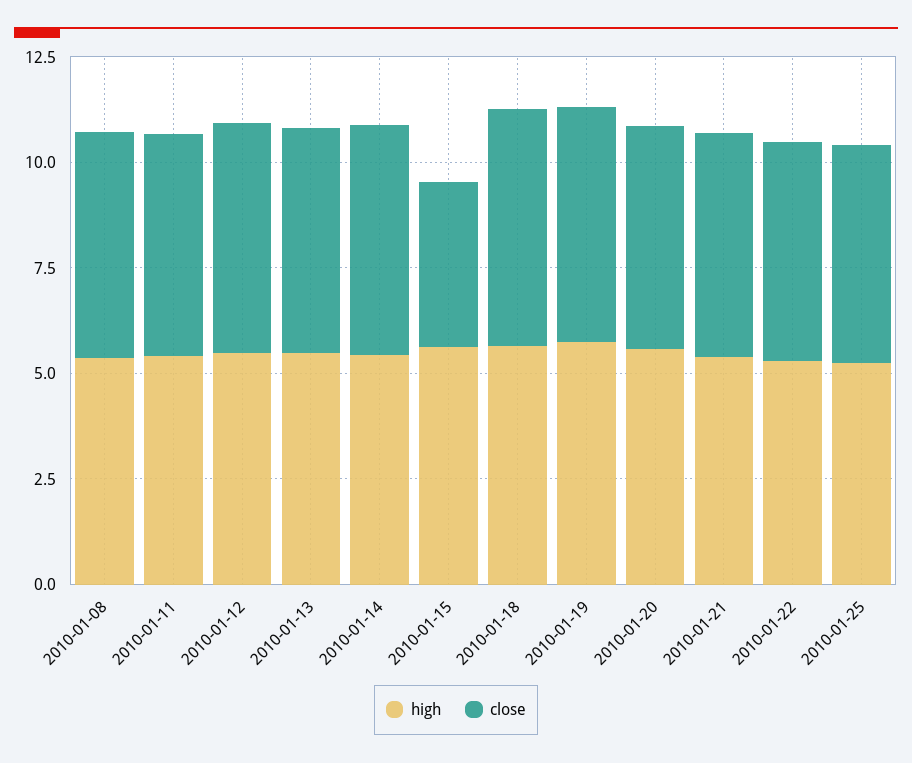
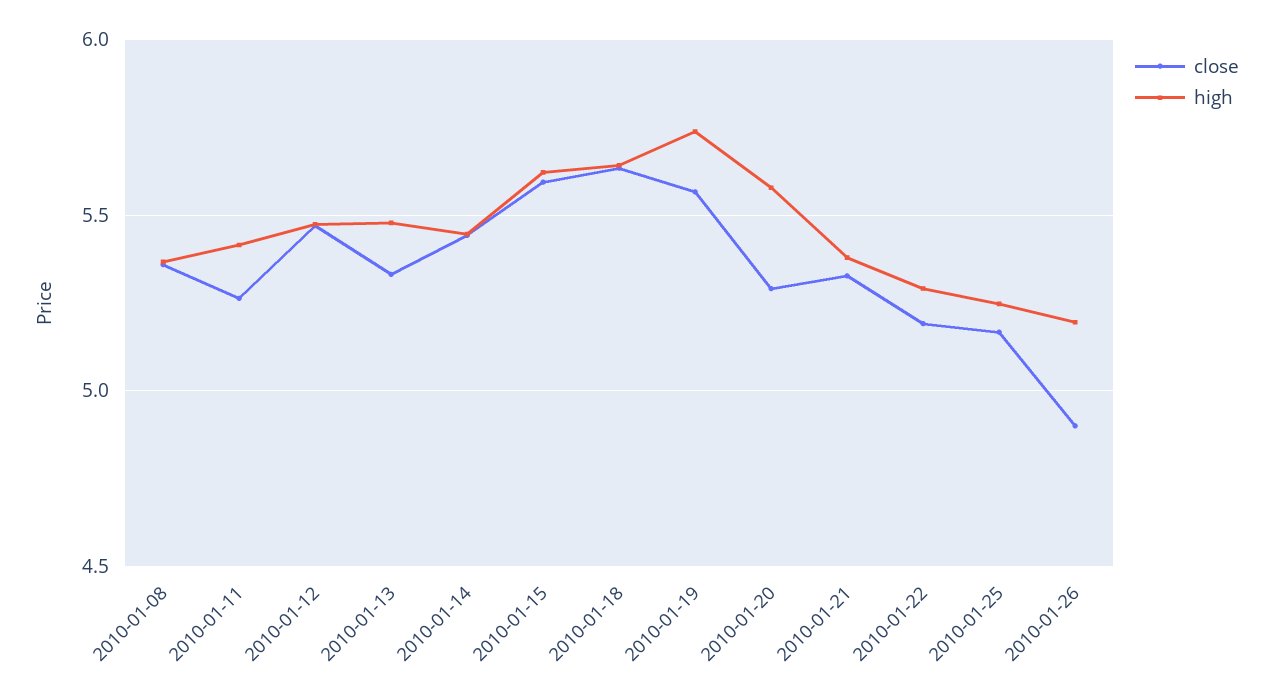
close, 2010-01-15: 4 -> 5.6
close, 2010-01-26: none -> 4.9
high, 2010-01-26: none -> 5.2

